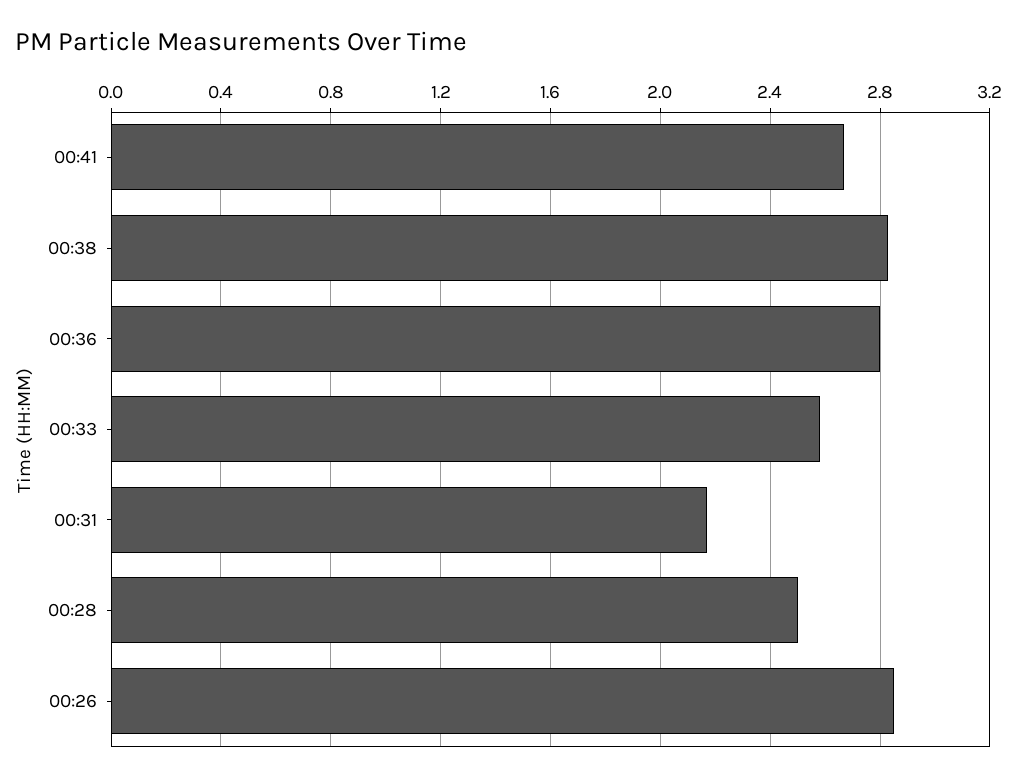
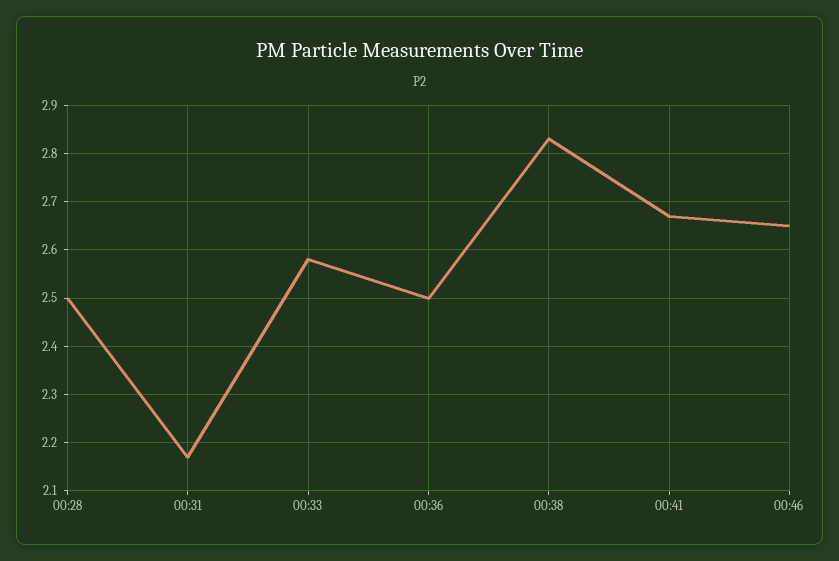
00:36: 2.8 -> 2.5
00:26: 2.85 -> none
00:46: none -> 2.65

